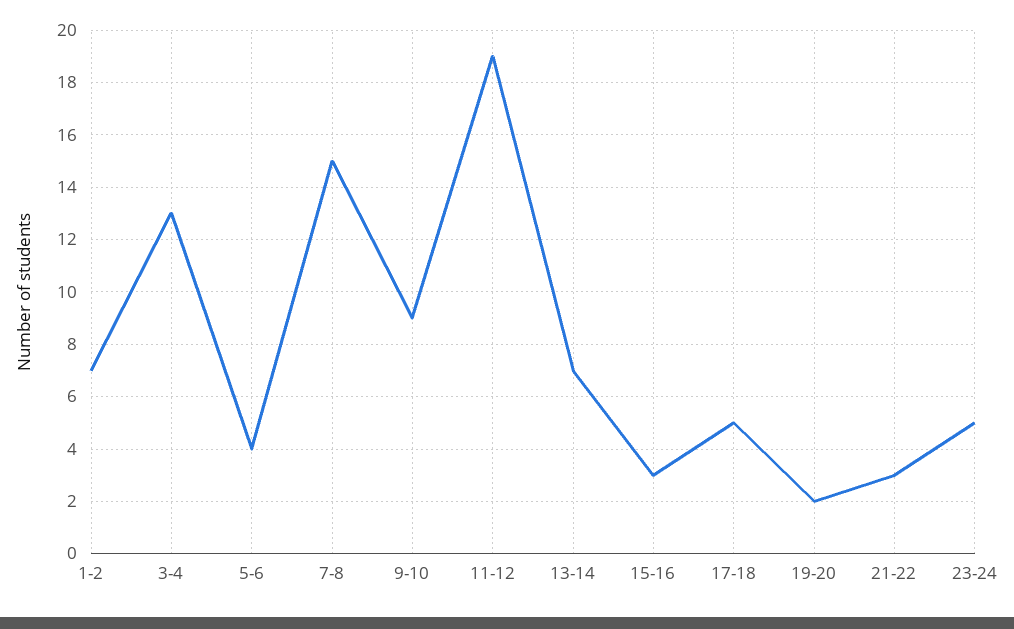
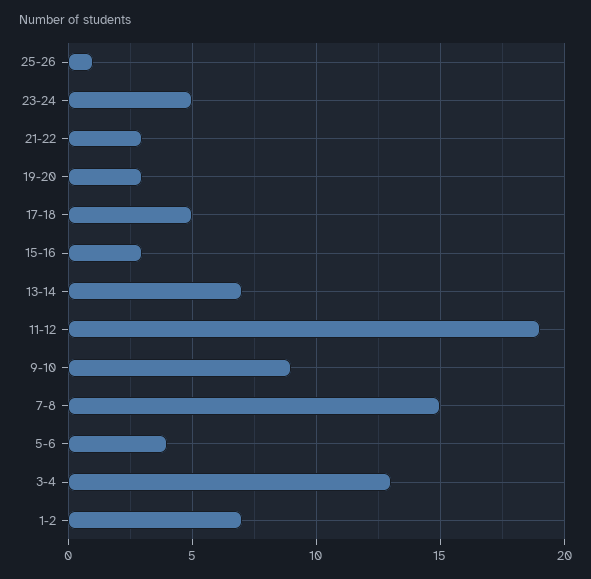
19-20: 2 -> 3
25-26: none -> 1

